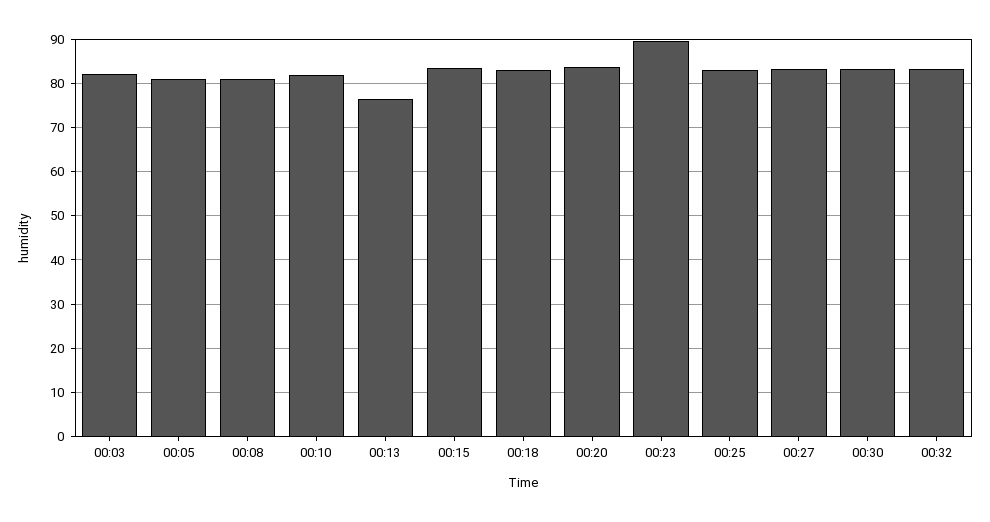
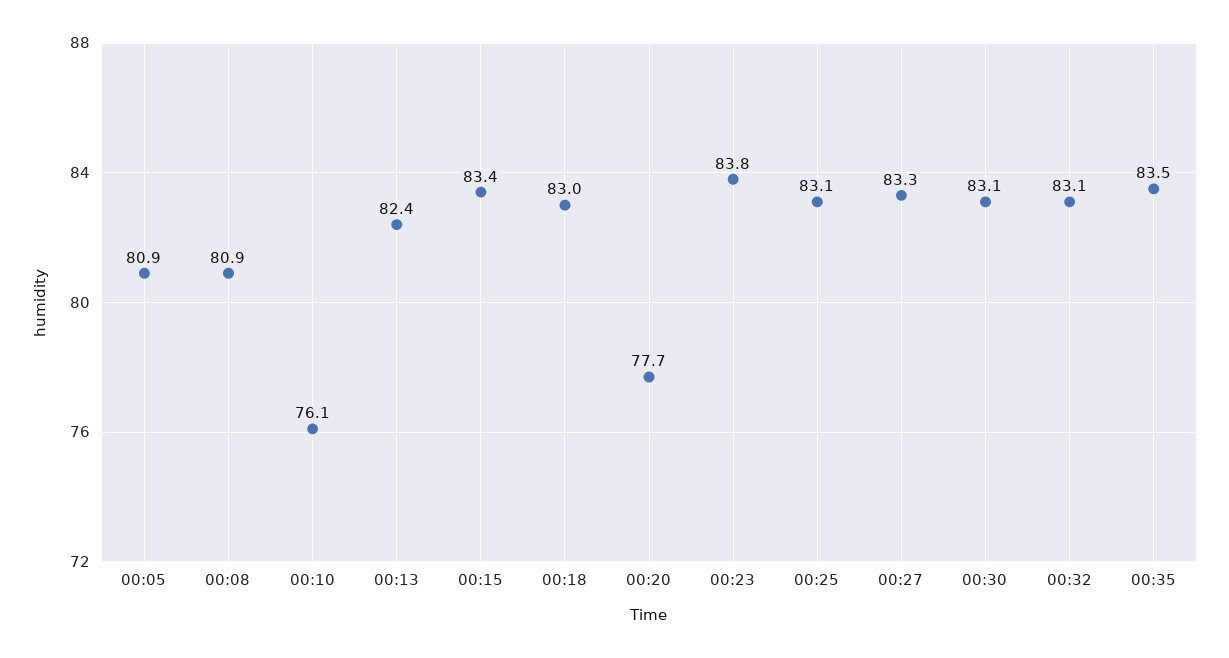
00:03: 82 -> none
00:10: 82 -> 76.1
00:13: 76 -> 82.4
00:20: 84 -> 77.7
00:23: 90 -> 83.8
00:35: none -> 83.5

